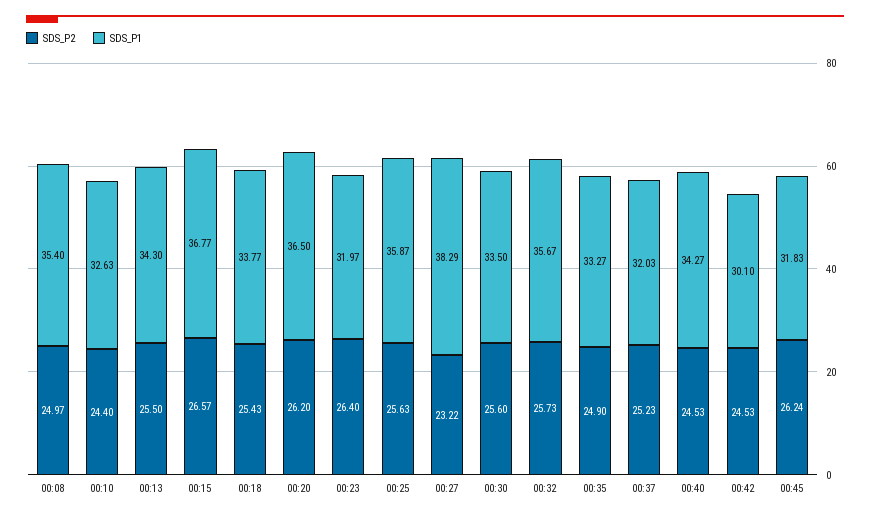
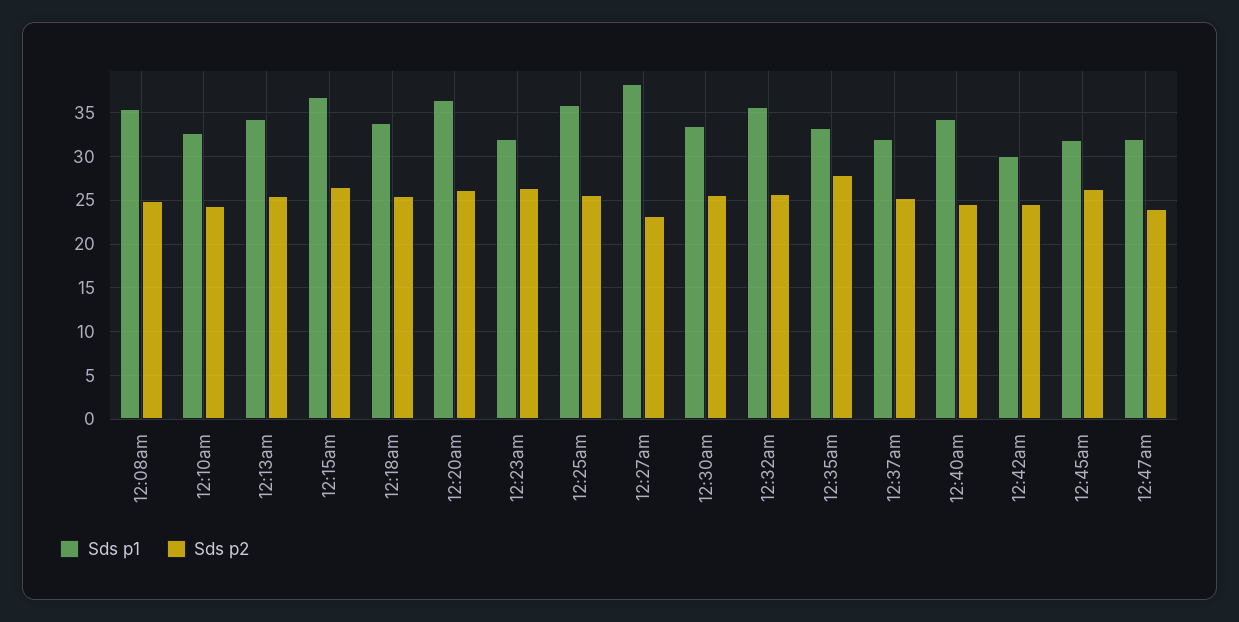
SDS_P2, 00:35: 24.9 -> 28
SDS_P1, 12:47am: none -> 32
SDS_P2, 12:47am: none -> 24

